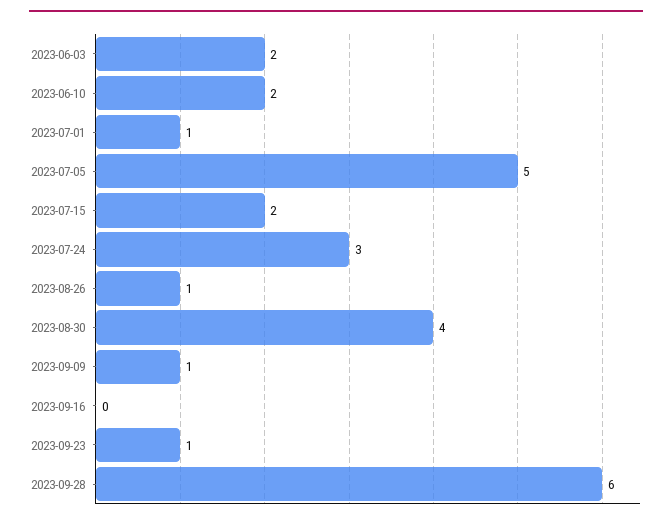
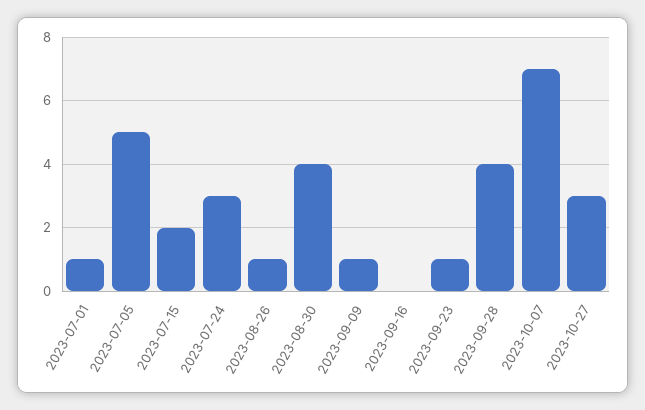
2023-06-03: 2 -> none
2023-06-10: 2 -> none
2023-09-28: 6 -> 4
2023-10-07: none -> 7
2023-10-27: none -> 3

